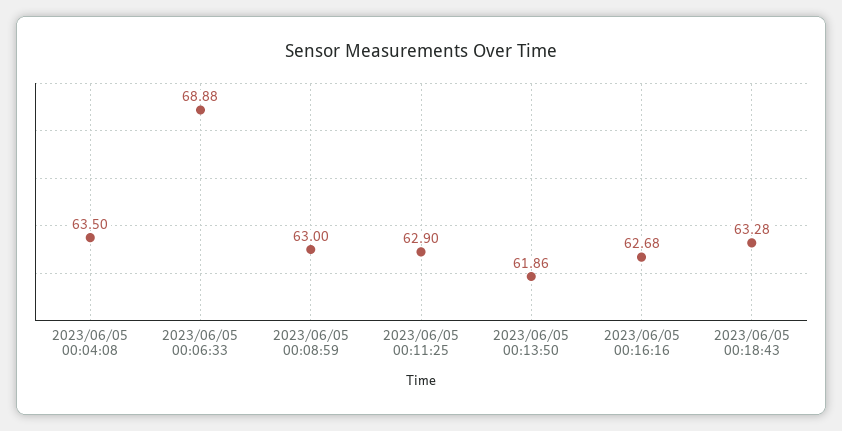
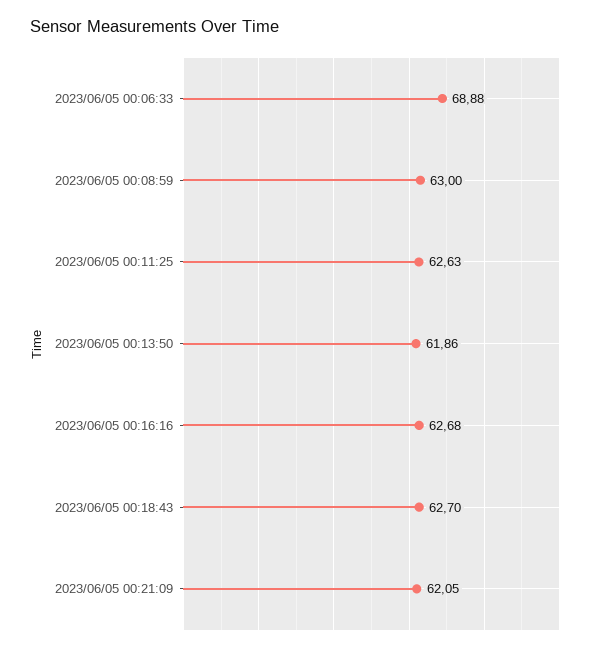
2023/06/05 00:04:08: 63.5 -> none
2023/06/05 00:11:25: 62.9 -> 62.63
2023/06/05 00:18:43: 63.28 -> 62.7
2023/06/05 00:21:09: none -> 62.05

